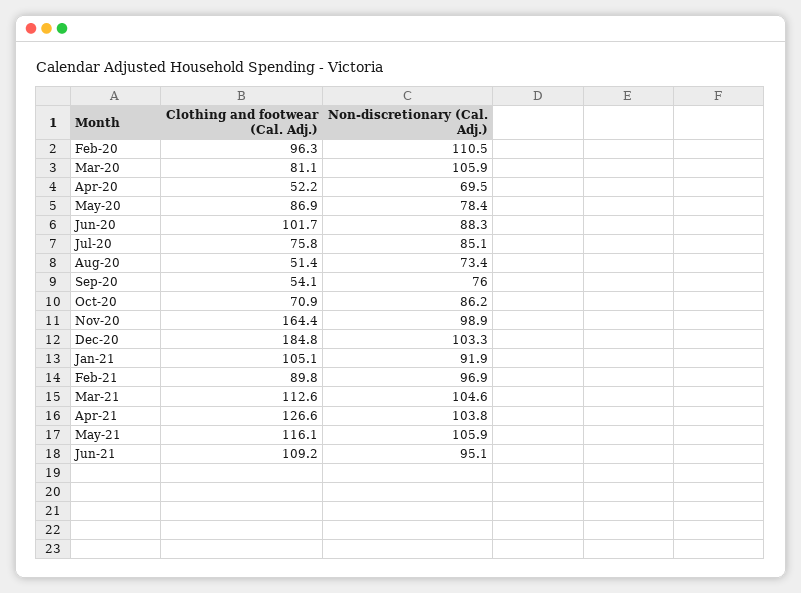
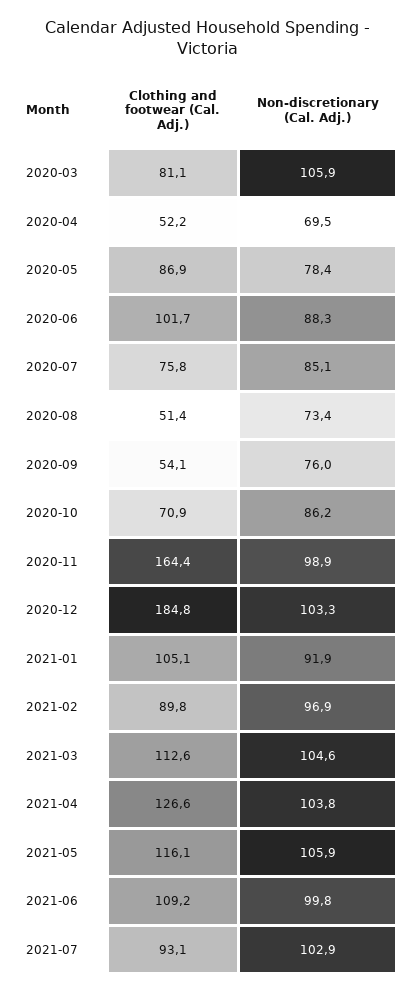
Clothing and footwear (Cal. Adj.), Feb-20: 96.3 -> none
Non-discretionary (Cal. Adj.), Feb-20: 110.5 -> none
Non-discretionary (Cal. Adj.), Jun-21: 95.1 -> 99.8
Clothing and footwear (Cal. Adj.), 2021-07: none -> 93.1
Non-discretionary (Cal. Adj.), 2021-07: none -> 102.9

